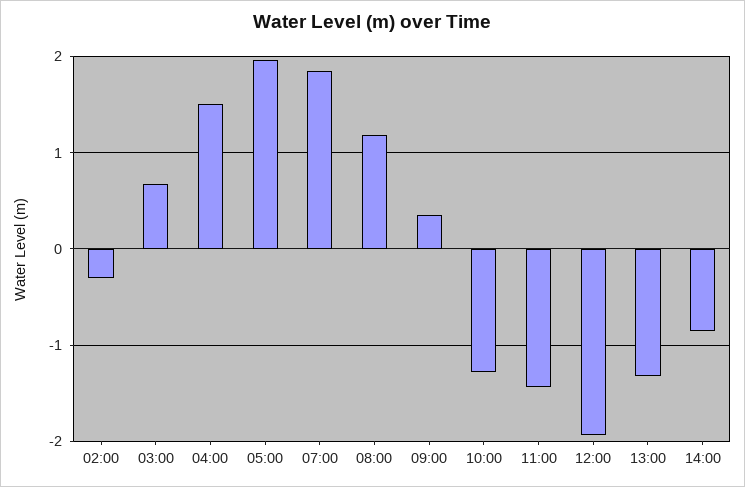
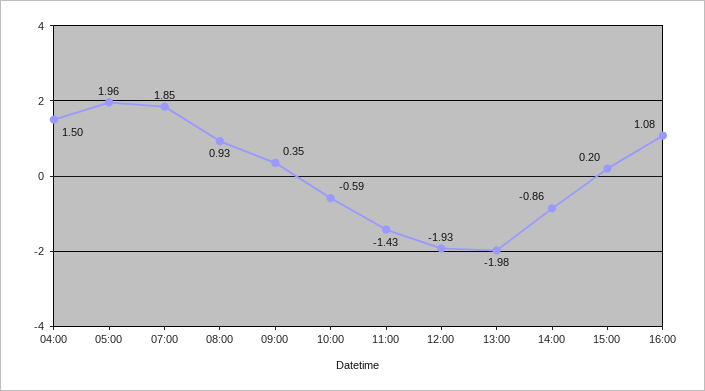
02:00: -0.3 -> none
03:00: 0.7 -> none
08:00: 1.2 -> 0.93
10:00: -1.3 -> -0.59
13:00: -1.3 -> -1.98
15:00: none -> 0.2
16:00: none -> 1.08

